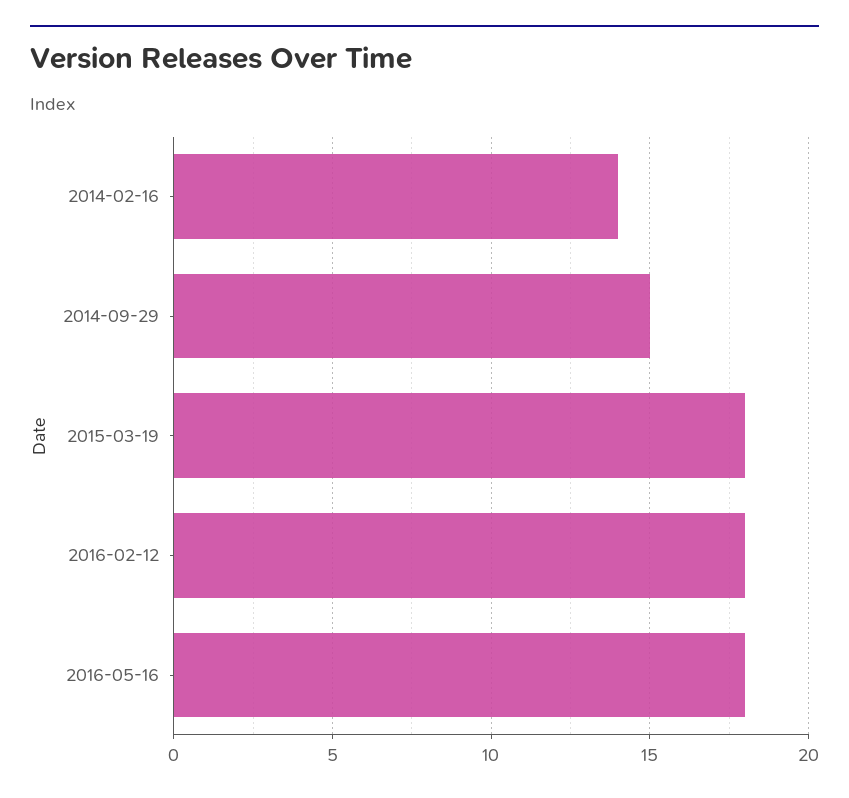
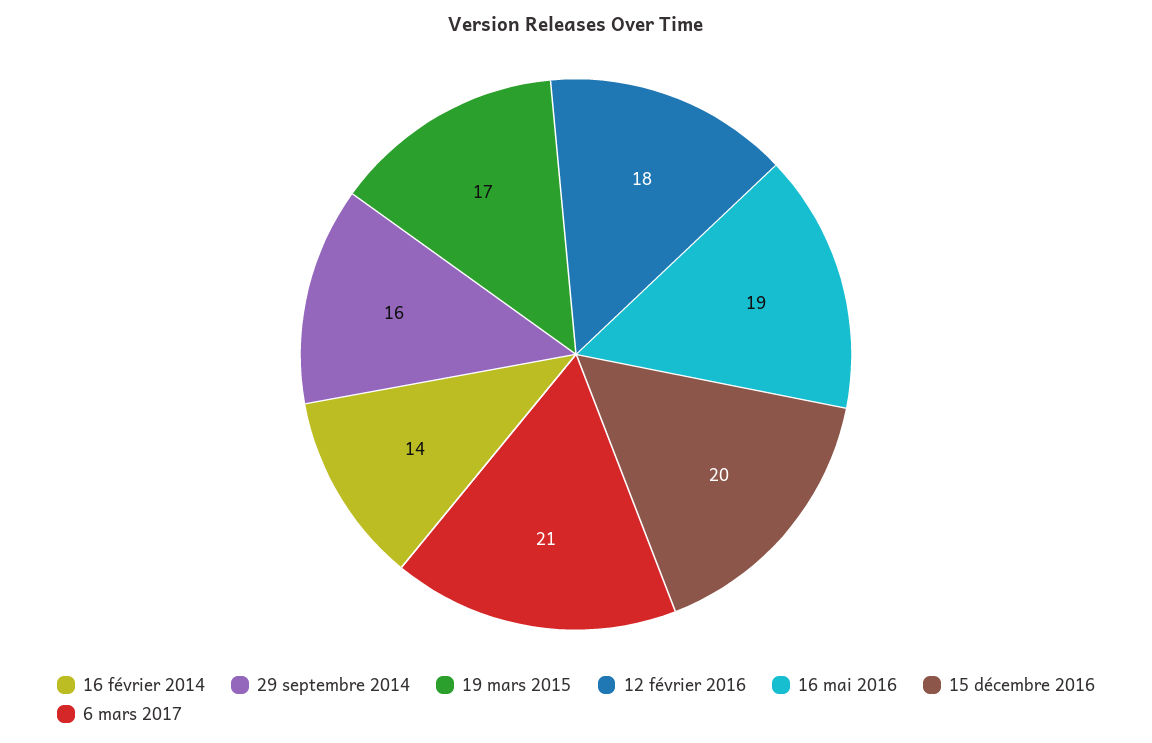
2014-09-29: 15 -> 16
2015-03-19: 18 -> 17
2016-05-16: 18 -> 19
15 décembre 2016: none -> 20
6 mars 2017: none -> 21

